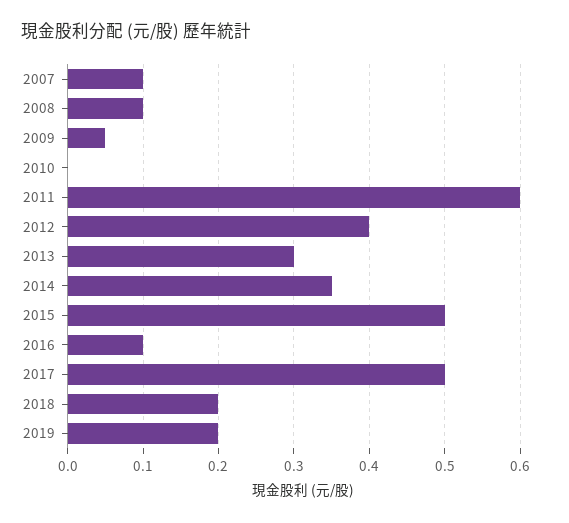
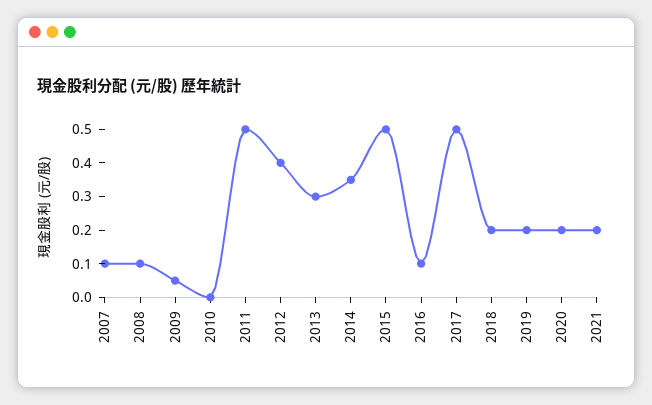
2011: 0.6 -> 0.5
2020: none -> 0.2
2021: none -> 0.2

